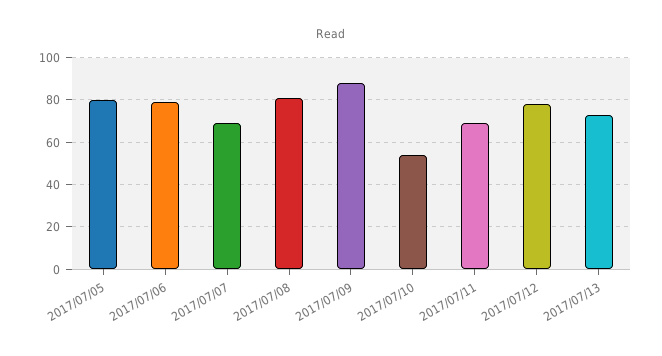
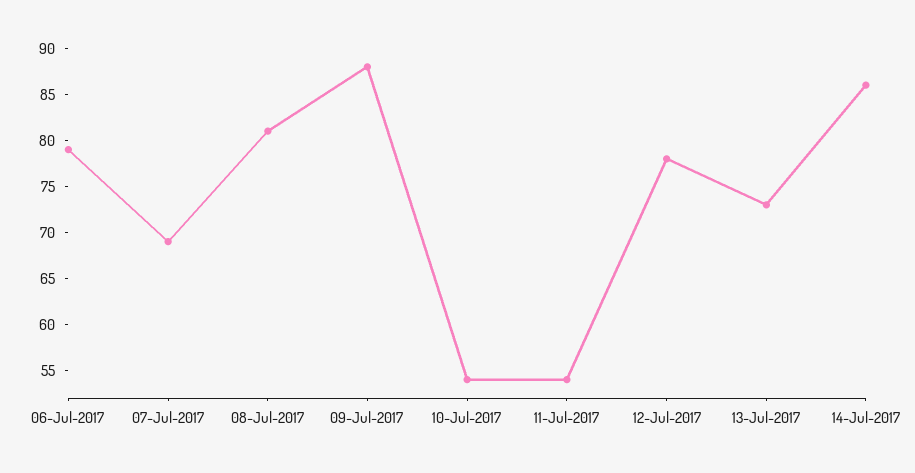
2017/07/05: 80 -> none
2017/07/11: 70 -> 54
14-Jul-2017: none -> 86

